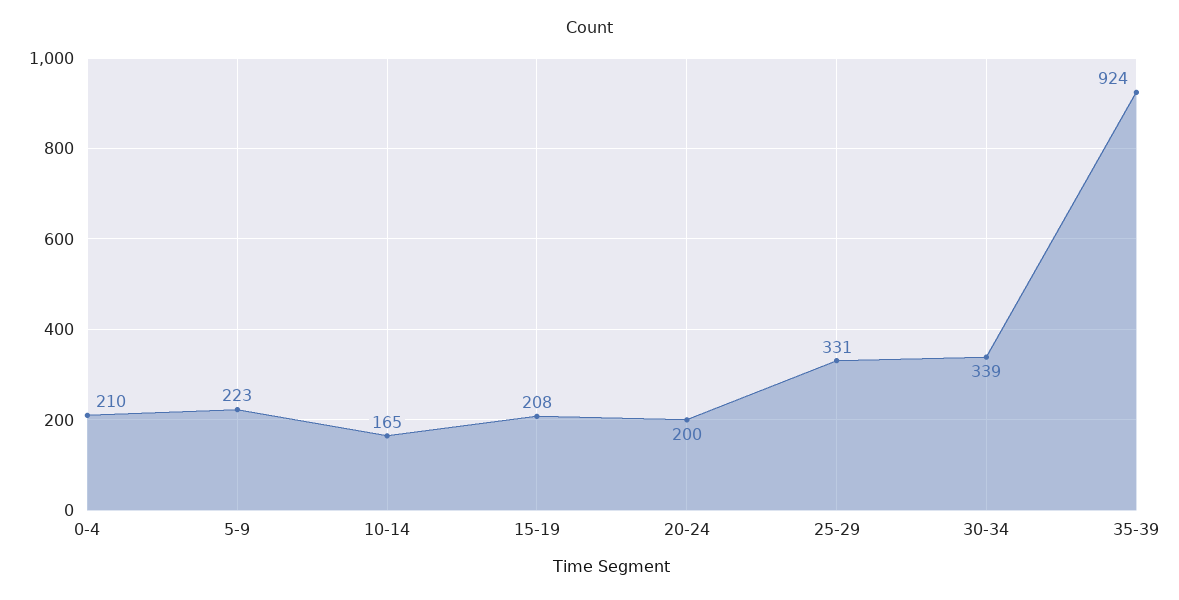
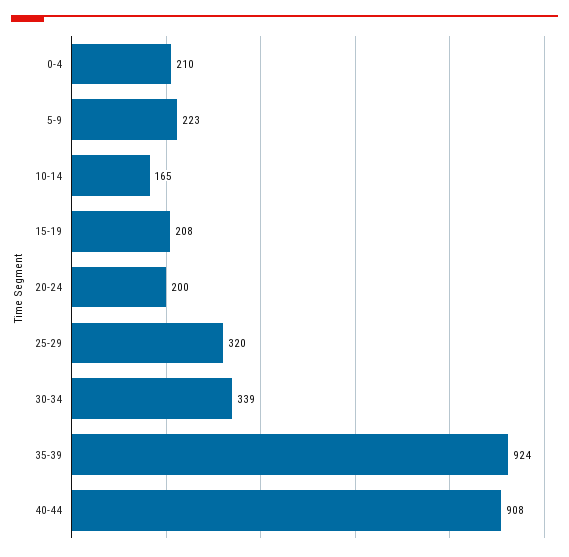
25-29: 331 -> 320
40-44: none -> 908

